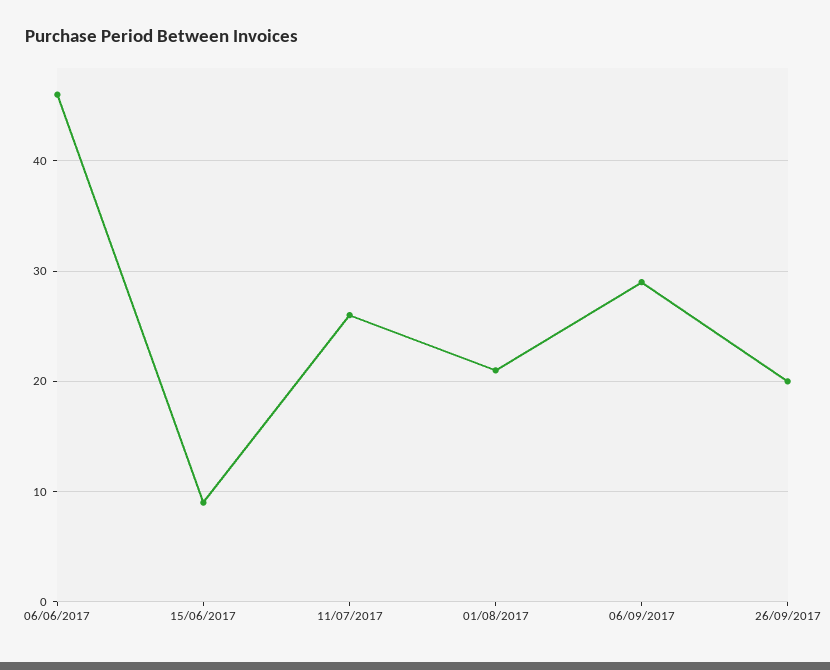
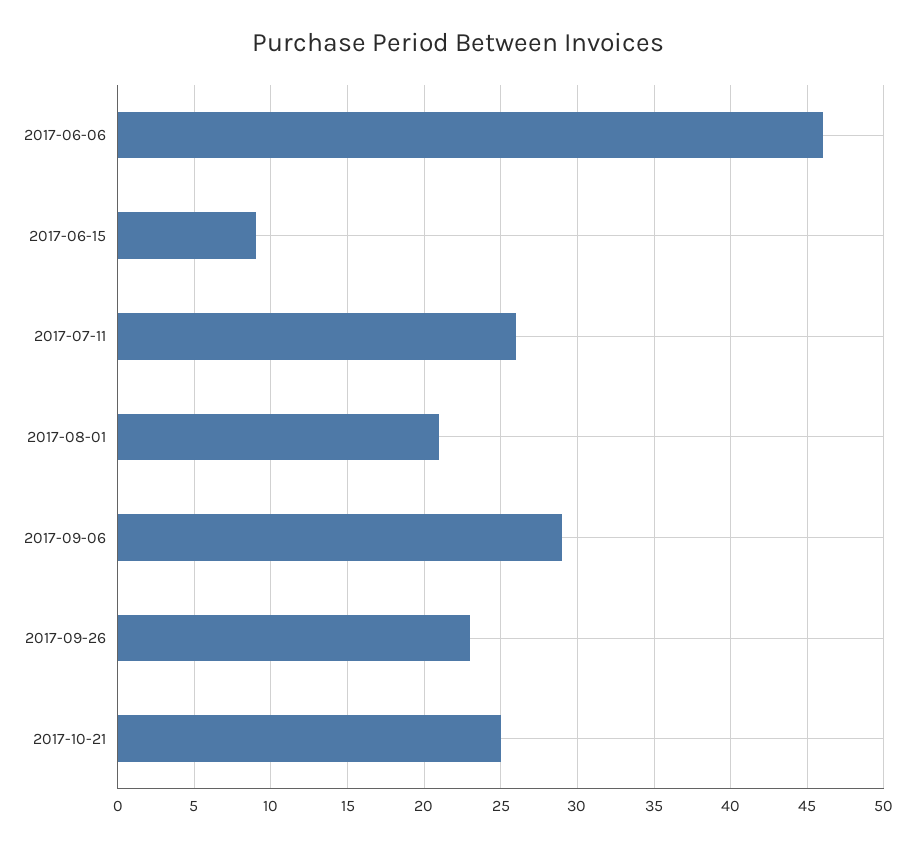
26/09/2017: 20 -> 23
2017-10-21: none -> 25

